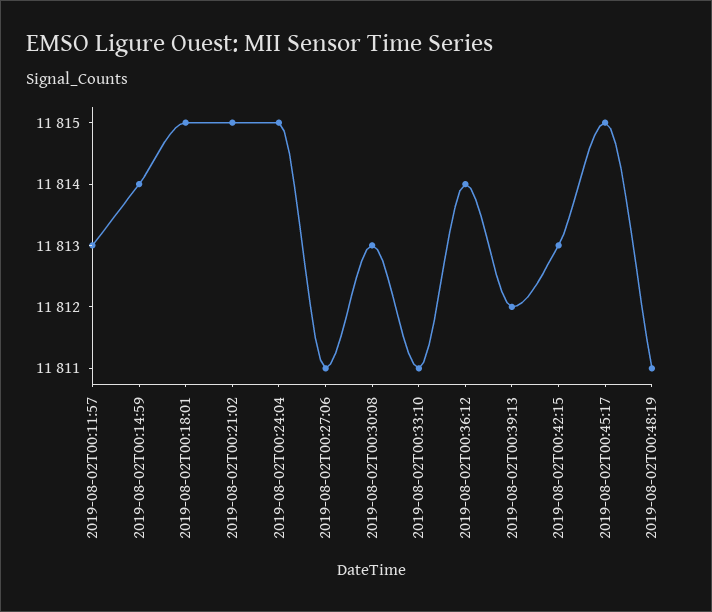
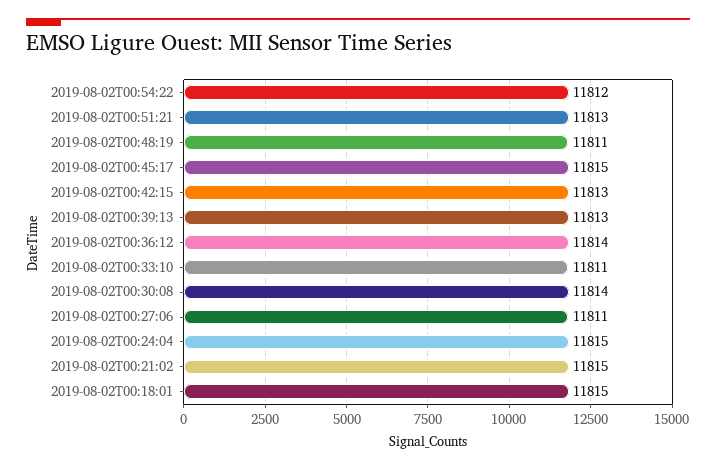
2019-08-02T00:11:57: 11813 -> none
2019-08-02T00:14:59: 11814 -> none
2019-08-02T00:30:08: 11813 -> 11814
2019-08-02T00:39:13: 11812 -> 11813
2019-08-02T00:54:22: none -> 11812
2019-08-02T00:51:21: none -> 11813

